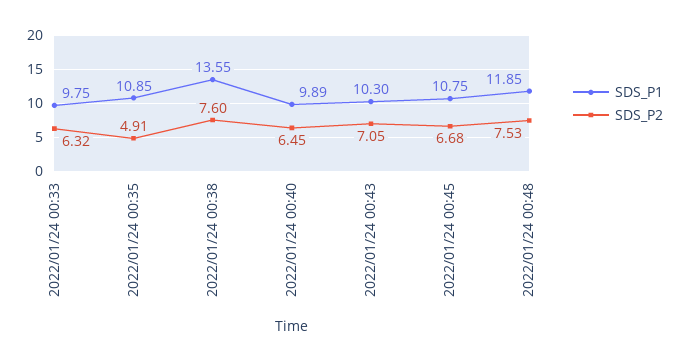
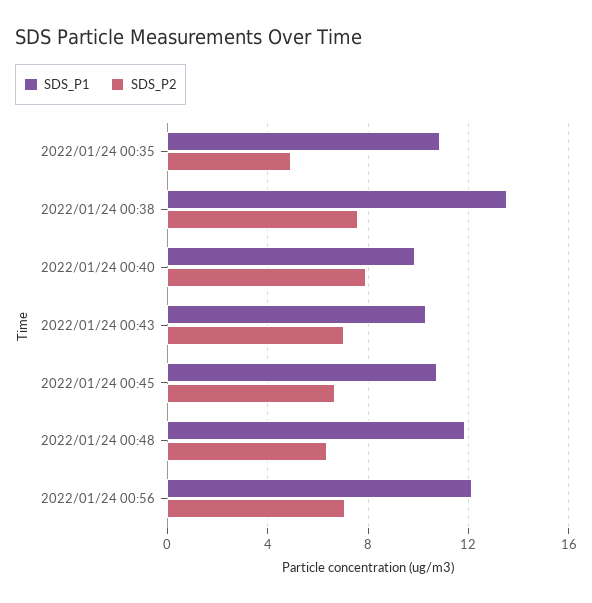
SDS_P1, 2022/01/24 00:33: 9.75 -> none
SDS_P2, 2022/01/24 00:33: 6.32 -> none
SDS_P2, 2022/01/24 00:40: 6.45 -> 8
SDS_P2, 2022/01/24 00:48: 7.53 -> 6.5
SDS_P1, 2022/01/24 00:56: none -> 12
SDS_P2, 2022/01/24 00:56: none -> 7

